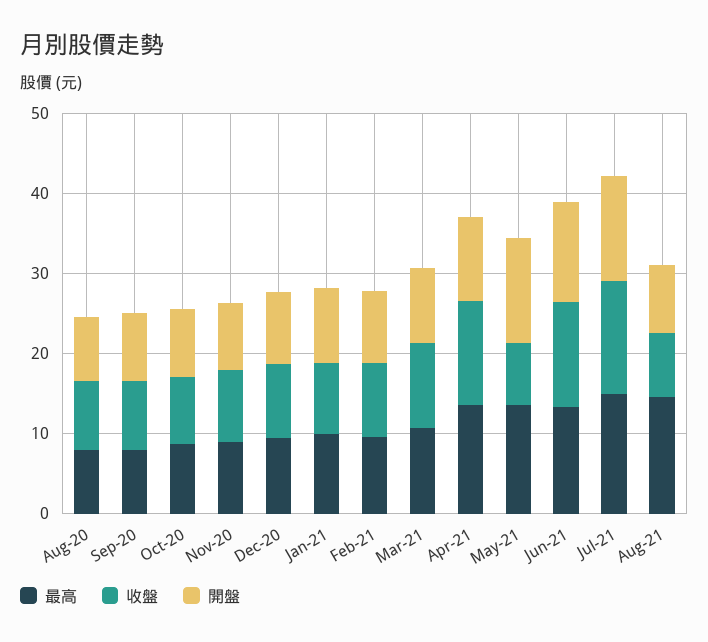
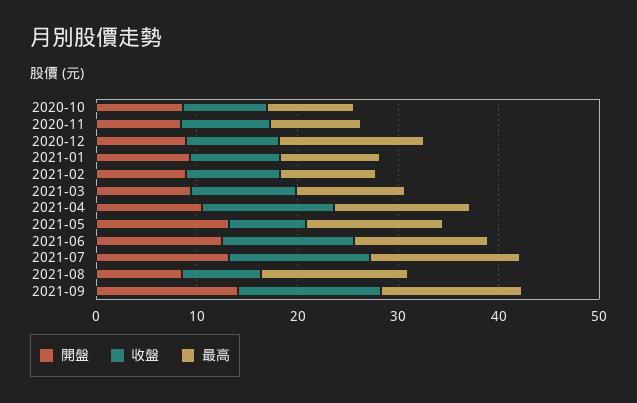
最高, Aug-20: 8 -> none
收盤, Aug-20: 8 -> none
開盤, Aug-20: 8 -> none
最高, Sep-20: 8 -> none
收盤, Sep-20: 8 -> none
開盤, Sep-20: 8 -> none
最高, Dec-20: 10 -> 14
開盤, 2021-09: none -> 14
收盤, 2021-09: none -> 14
最高, 2021-09: none -> 14

